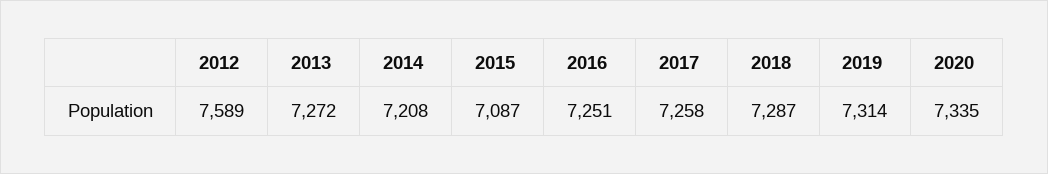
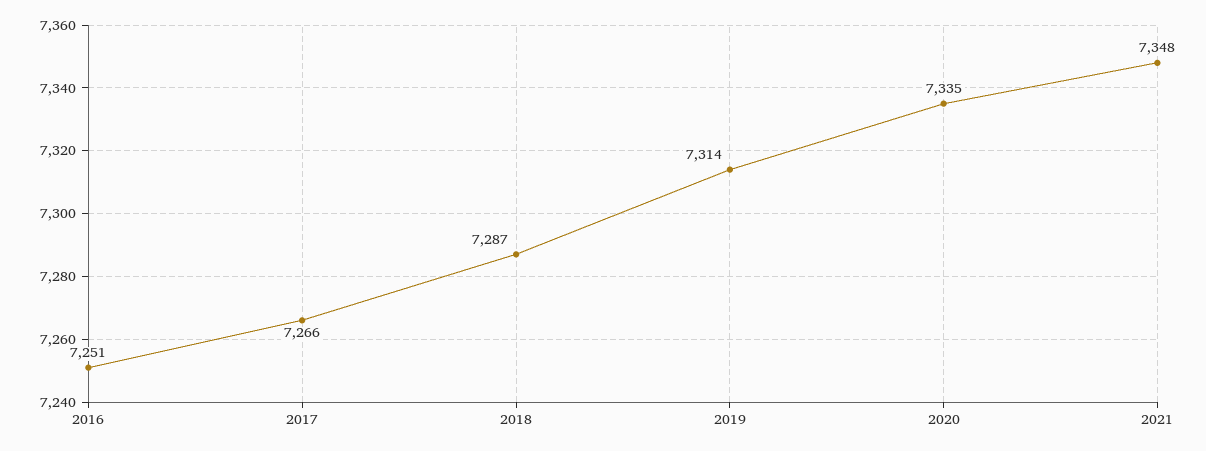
2012: 7589 -> none
2013: 7272 -> none
2014: 7208 -> none
2015: 7087 -> none
2017: 7258 -> 7266
2021: none -> 7348

